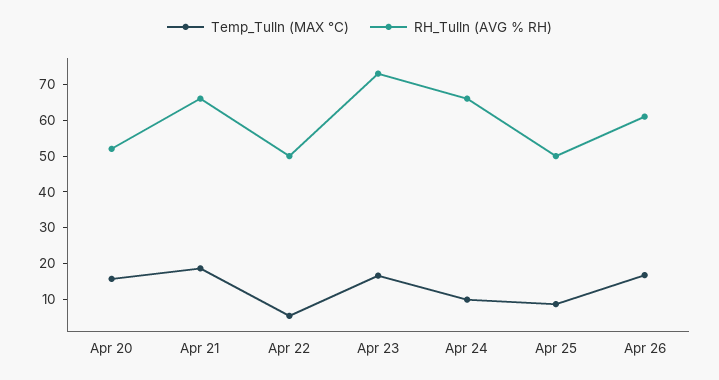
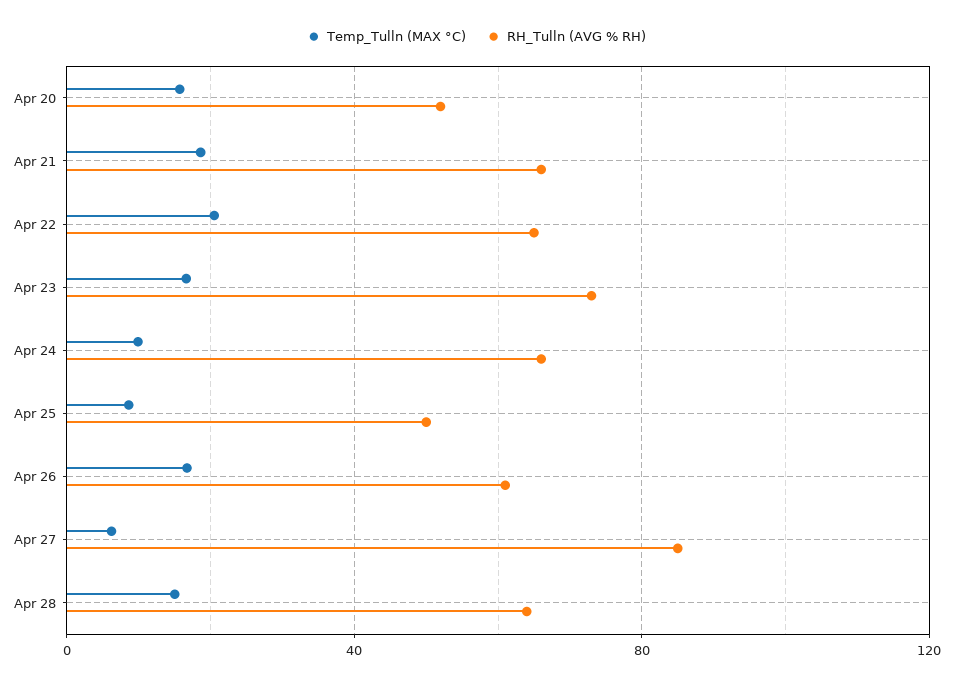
Temp_Tulln (MAX °C), Apr 22: 5 -> 20
RH_Tulln (AVG % RH), Apr 22: 50 -> 65
Temp_Tulln (MAX °C), Apr 27: none -> 5
RH_Tulln (AVG % RH), Apr 27: none -> 85
Temp_Tulln (MAX °C), Apr 28: none -> 15
RH_Tulln (AVG % RH), Apr 28: none -> 65

